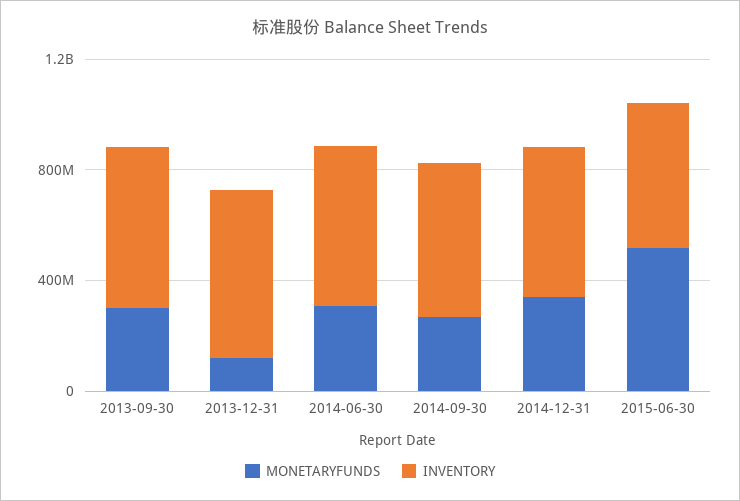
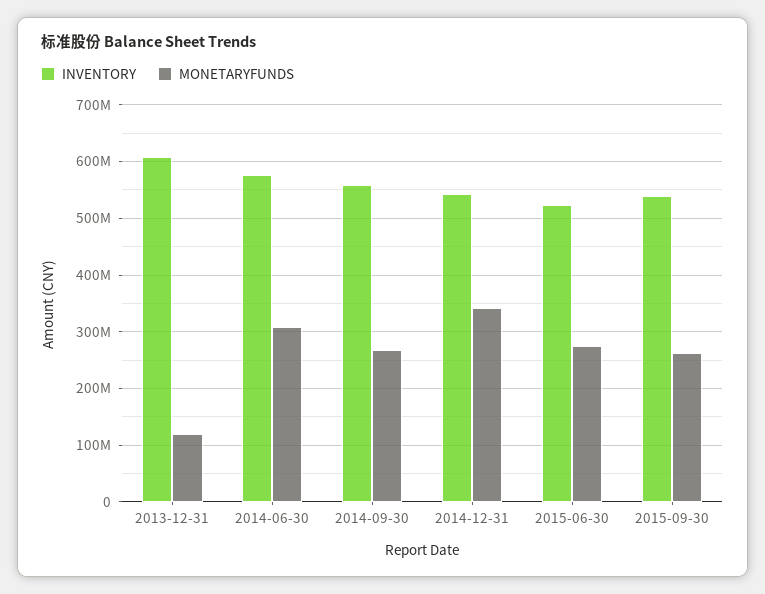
MONETARYFUNDS, 2013-09-30: 300000000 -> none
INVENTORY, 2013-09-30: 600000000 -> none
MONETARYFUNDS, 2015-06-30: 500000000 -> 280000000
INVENTORY, 2015-09-30: none -> 540000000
MONETARYFUNDS, 2015-09-30: none -> 260000000

